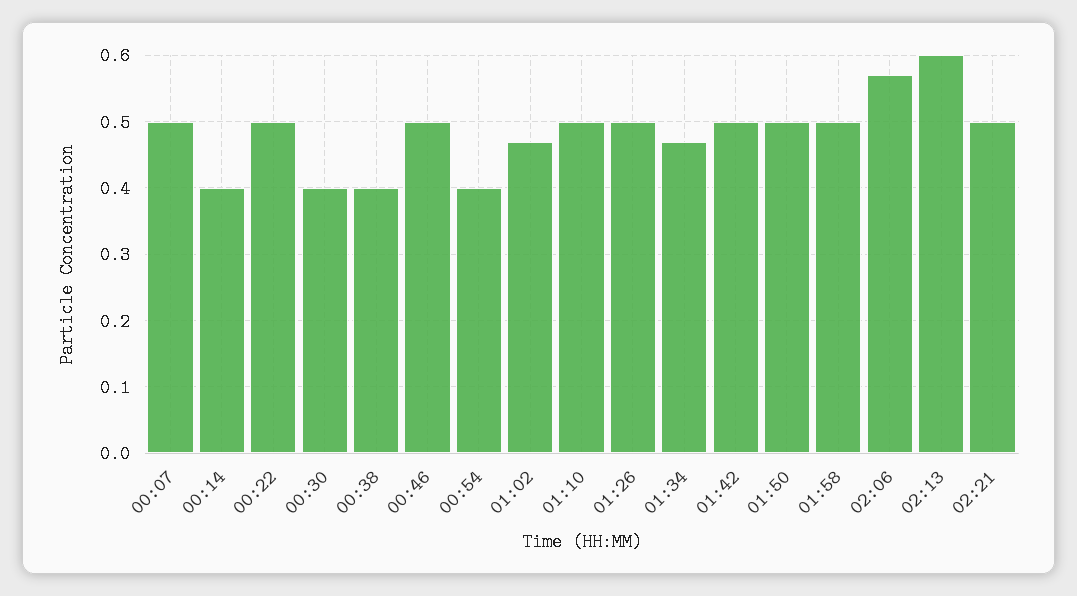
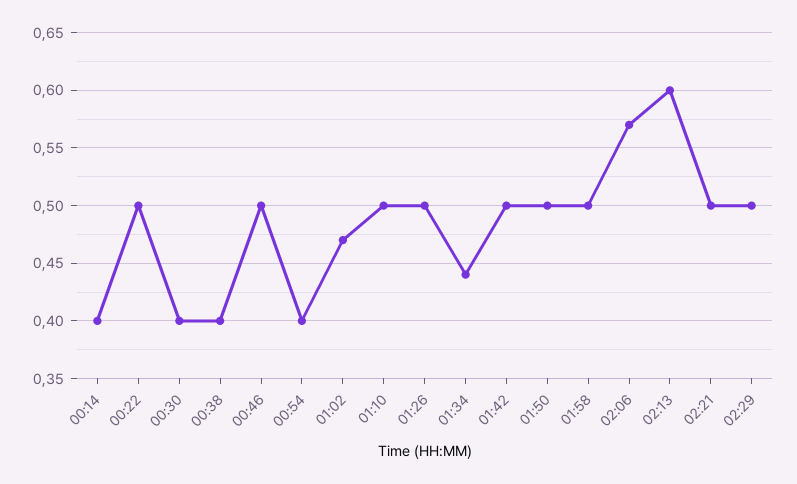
00:07: 0.5 -> none
01:34: 0.47 -> 0.44
02:29: none -> 0.5

